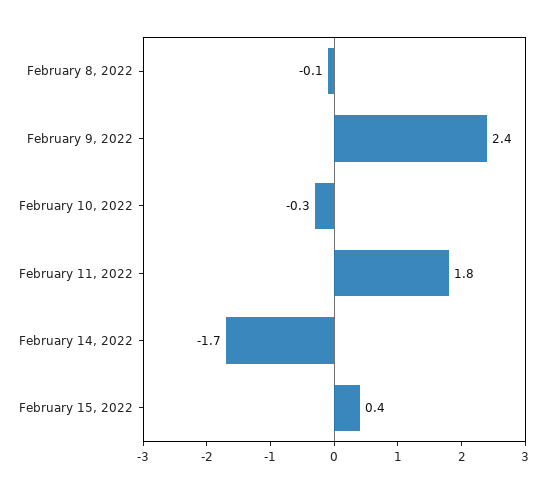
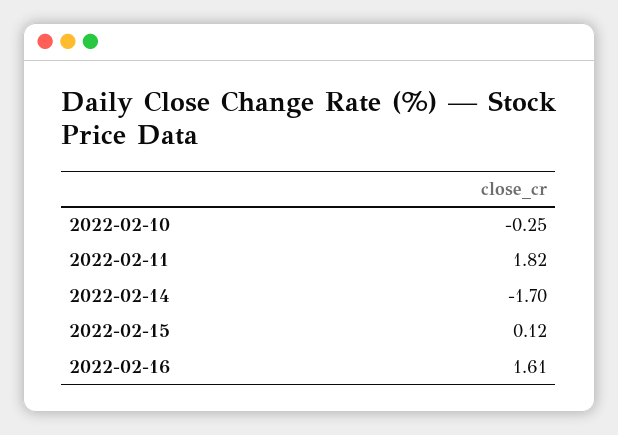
February 8, 2022: -0.1 -> none
February 9, 2022: 2.4 -> none
February 15, 2022: 0.4 -> 0.12
2022-02-16: none -> 1.61

